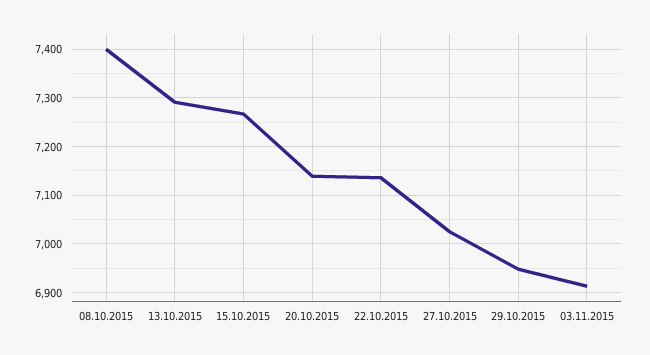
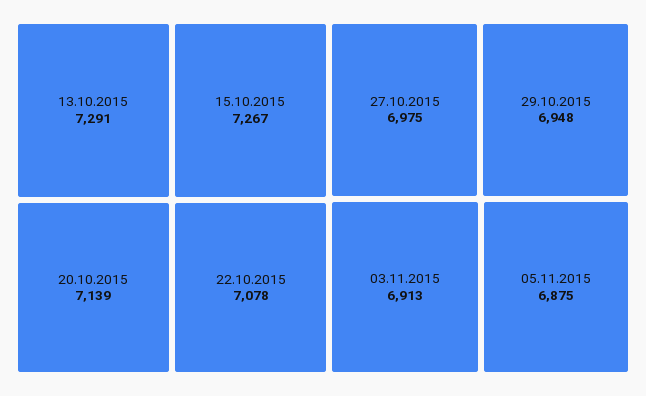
08.10.2015: 7400 -> none
22.10.2015: 7140 -> 7078
27.10.2015: 7020 -> 6975
05.11.2015: none -> 6875

